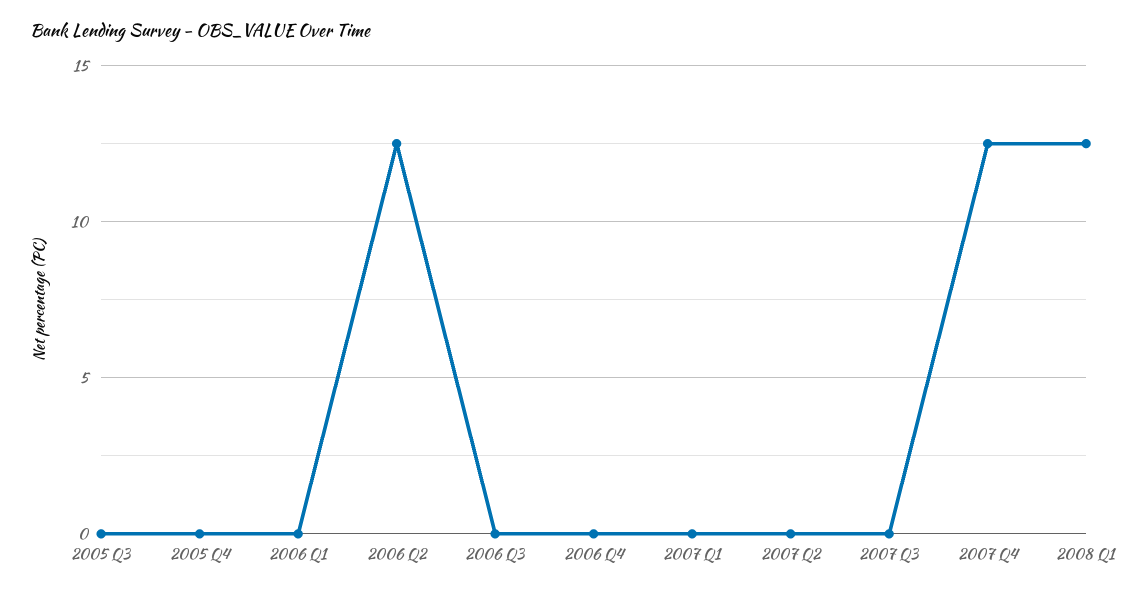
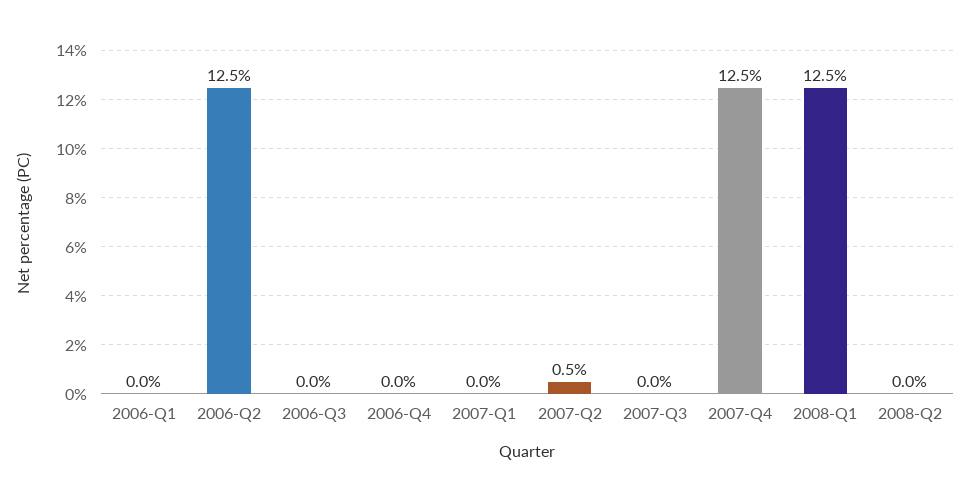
2005 Q3: 0 -> none
2005 Q4: 0 -> none
2007 Q2: 0 -> 0.5
2008-Q2: none -> 0

